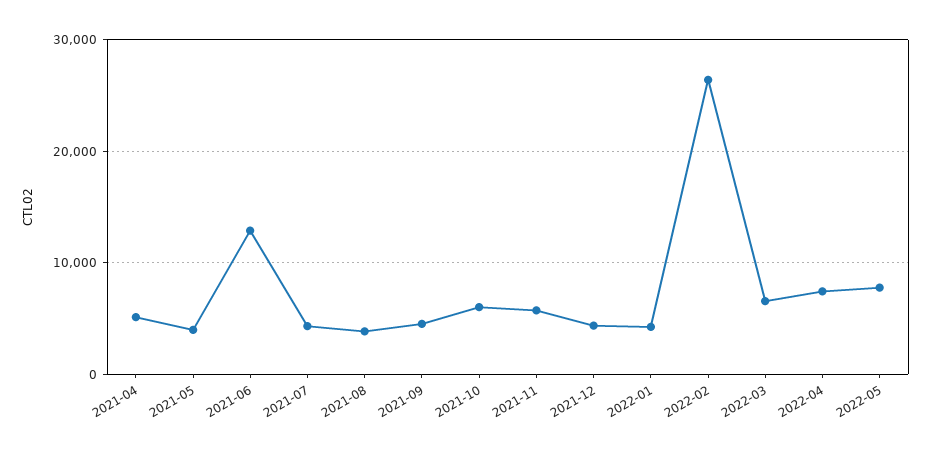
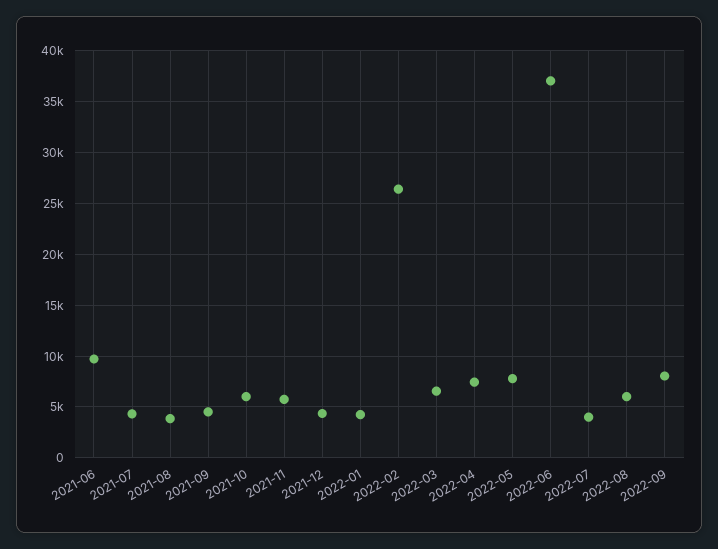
2021-04: 5000 -> none
2021-05: 4000 -> none
2021-06: 13000 -> 10000
2022-06: none -> 37000
2022-07: none -> 4000
2022-08: none -> 6000
2022-09: none -> 8000

